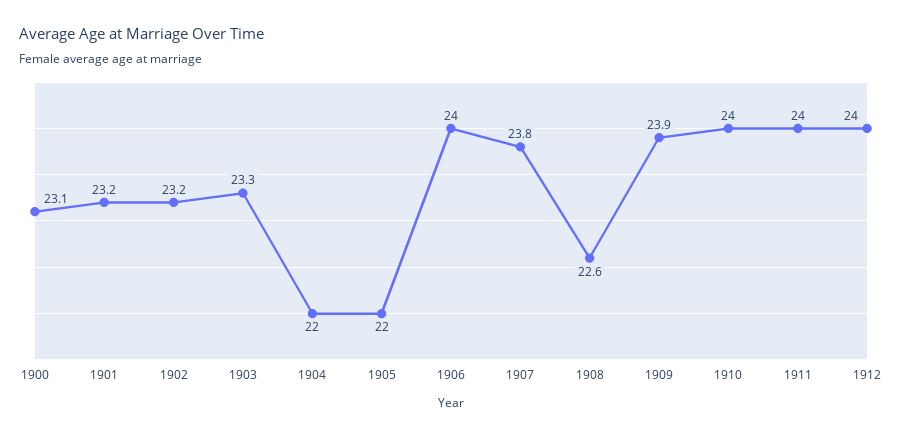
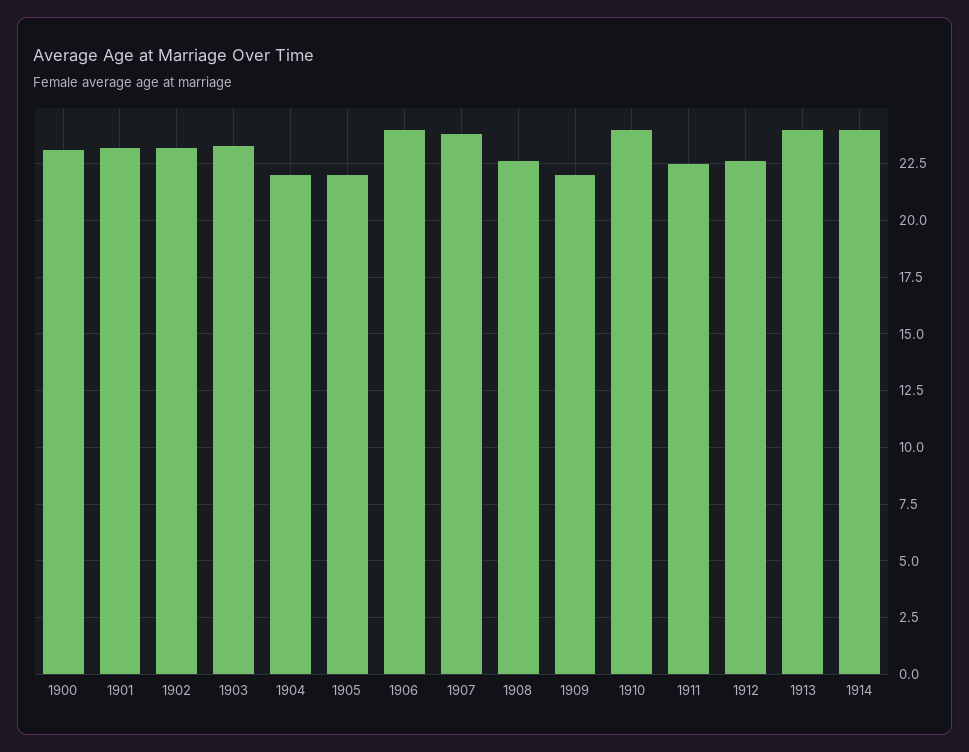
1909: 23.9 -> 22
1911: 24 -> 22.5
1912: 24 -> 22.5
1913: none -> 24
1914: none -> 24

